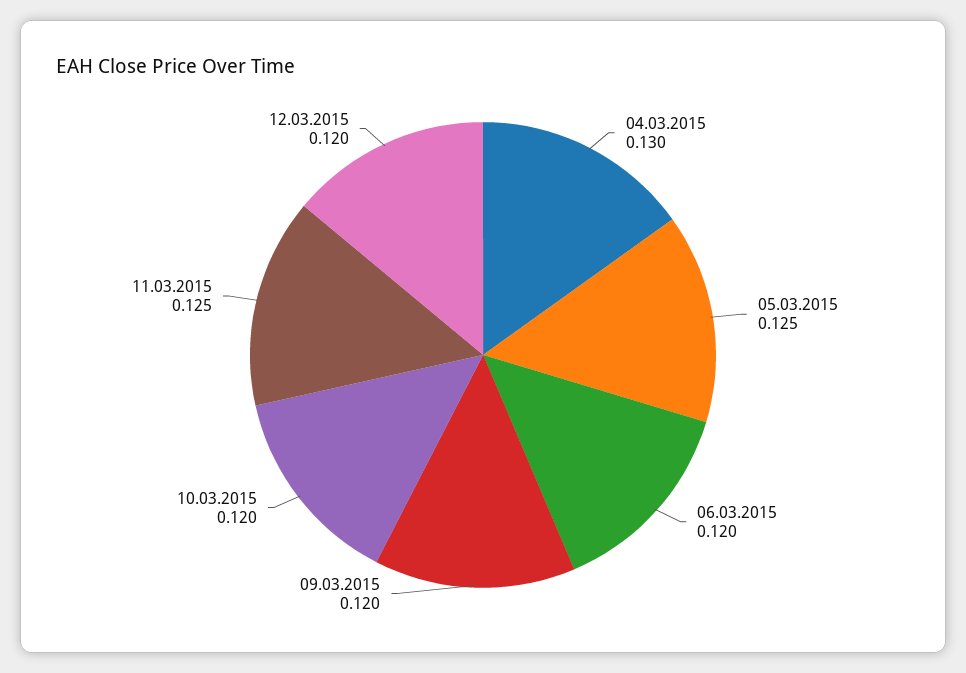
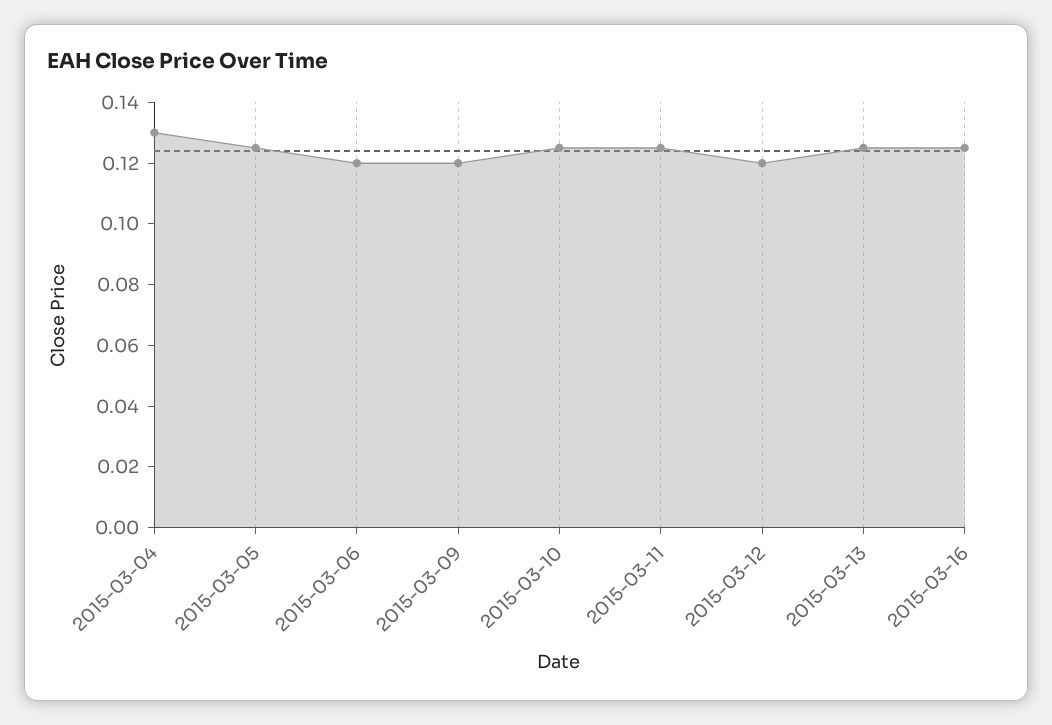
10.03.2015: 0.12 -> 0.125
2015-03-13: none -> 0.125
2015-03-16: none -> 0.125

